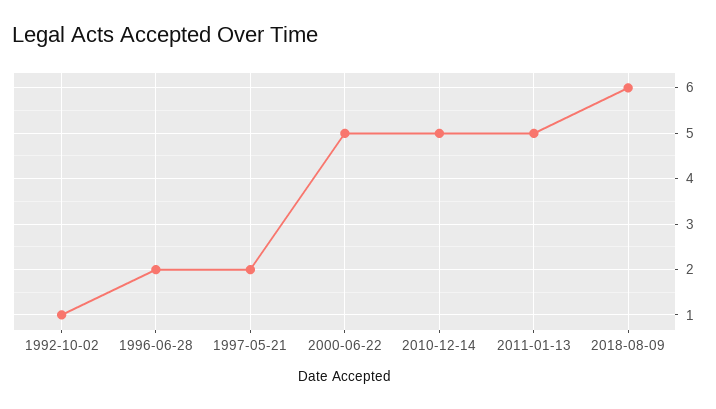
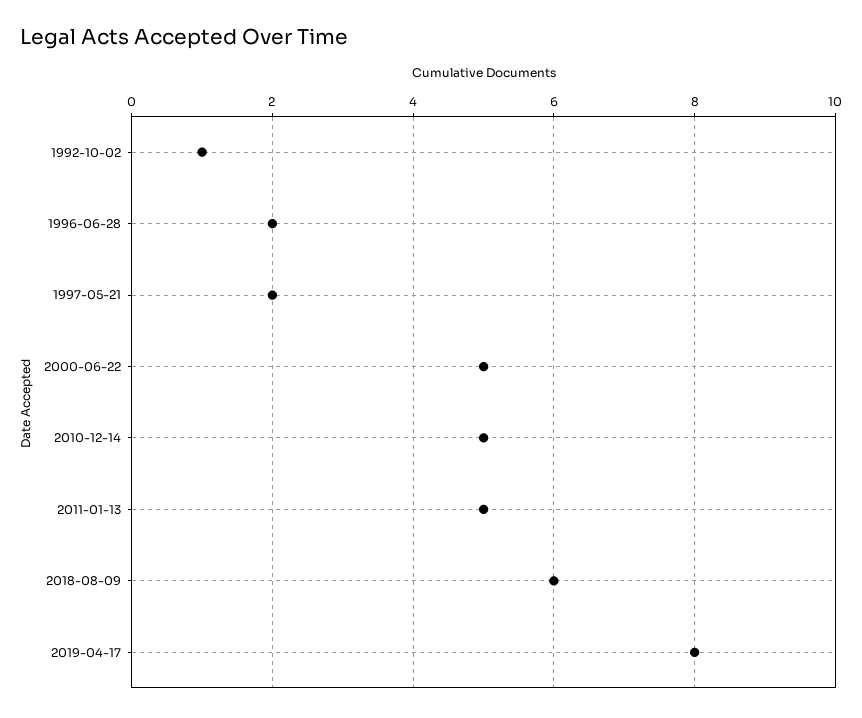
2019-04-17: none -> 8

